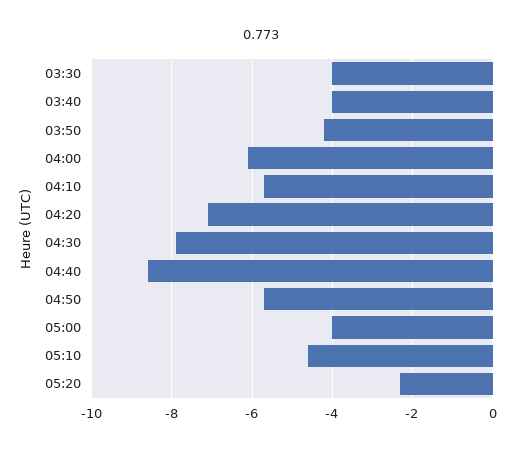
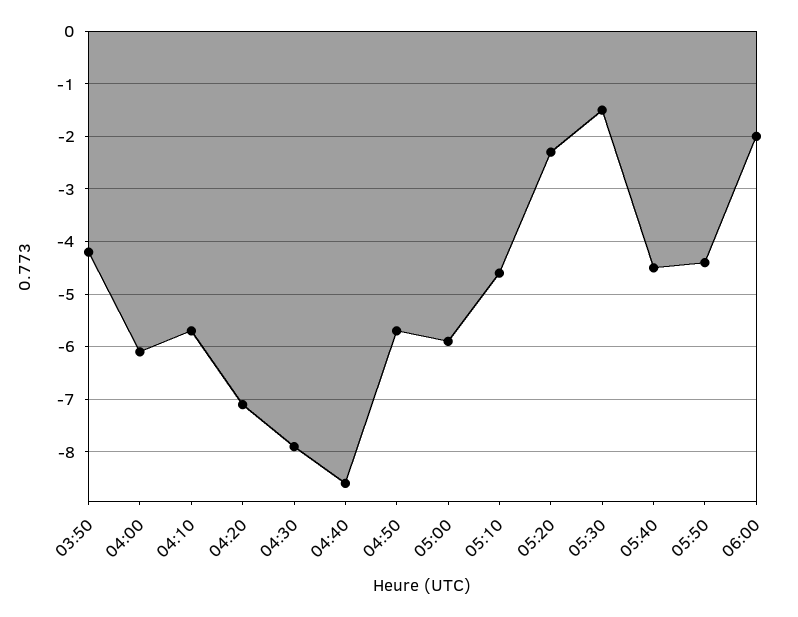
03:30: -4 -> none
03:40: -4 -> none
05:00: -4 -> -6
05:30: none -> -1.5
05:40: none -> -4.5
05:50: none -> -4.5
06:00: none -> -2

